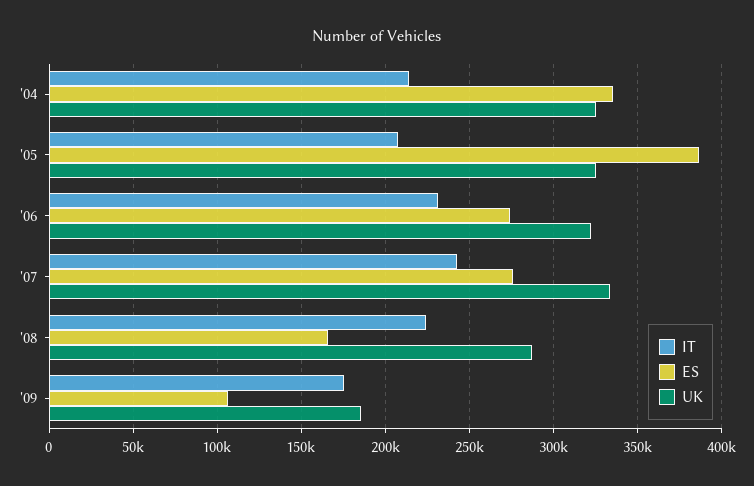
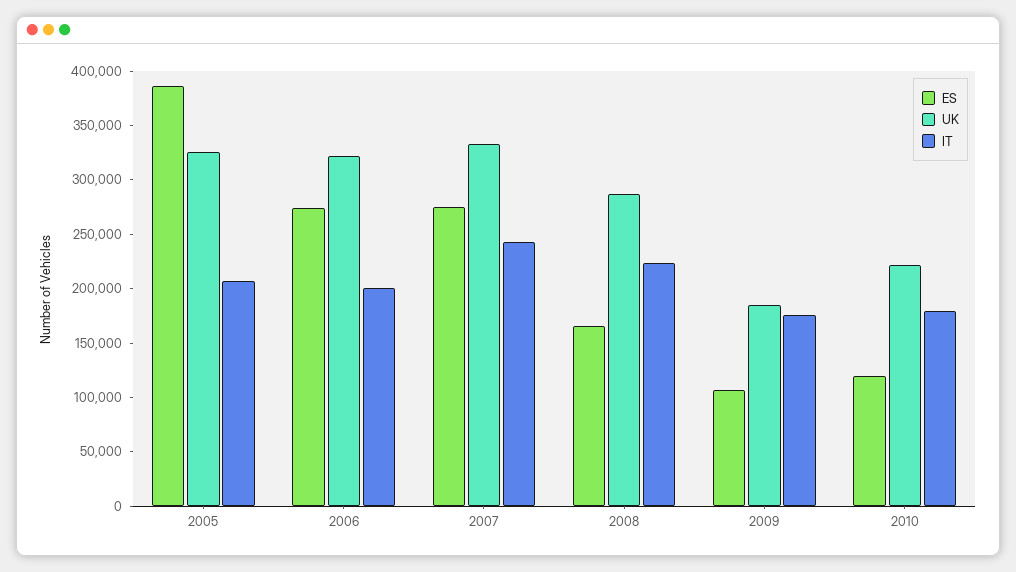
IT, '04: 215000 -> none
ES, '04: 335000 -> none
UK, '04: 325000 -> none
IT, '06: 230000 -> 200000
ES, 2010: none -> 120000
UK, 2010: none -> 220000
IT, 2010: none -> 180000

